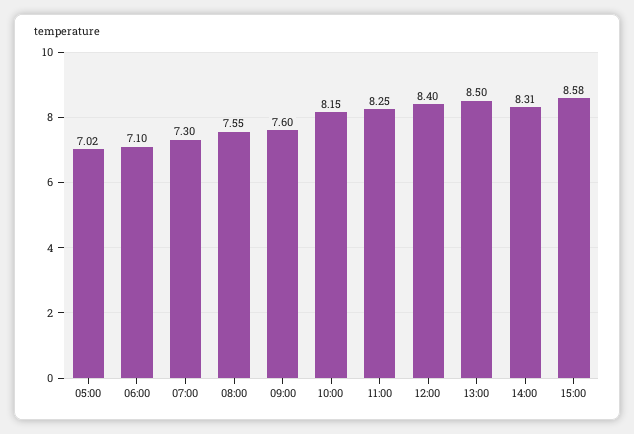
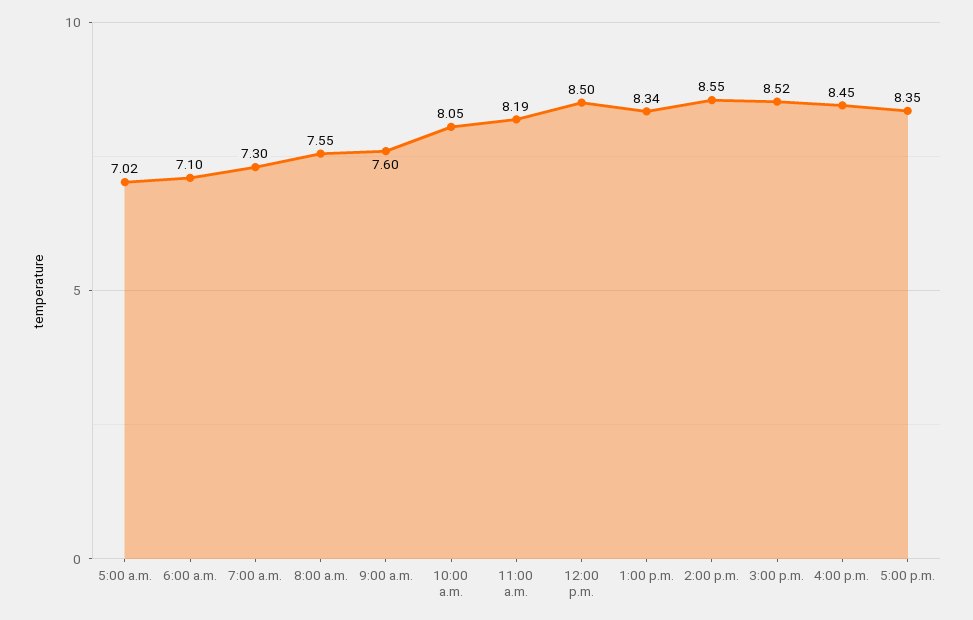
10:00: 8.15 -> 8.05
11:00: 8.25 -> 8.19
12:00: 8.4 -> 8.5
13:00: 8.5 -> 8.34
14:00: 8.31 -> 8.55
15:00: 8.58 -> 8.52
4:00 p.m.: none -> 8.45
5:00 p.m.: none -> 8.35

